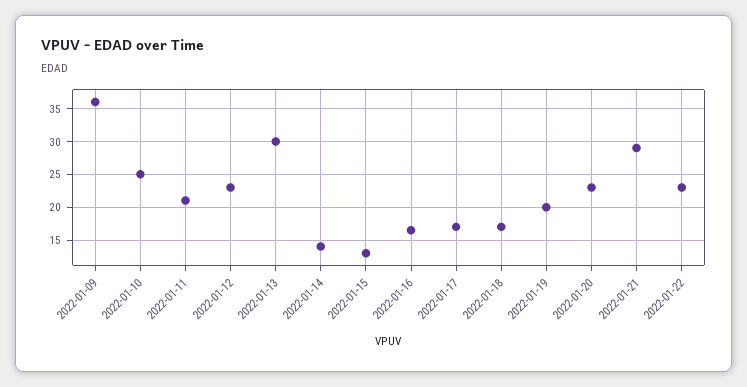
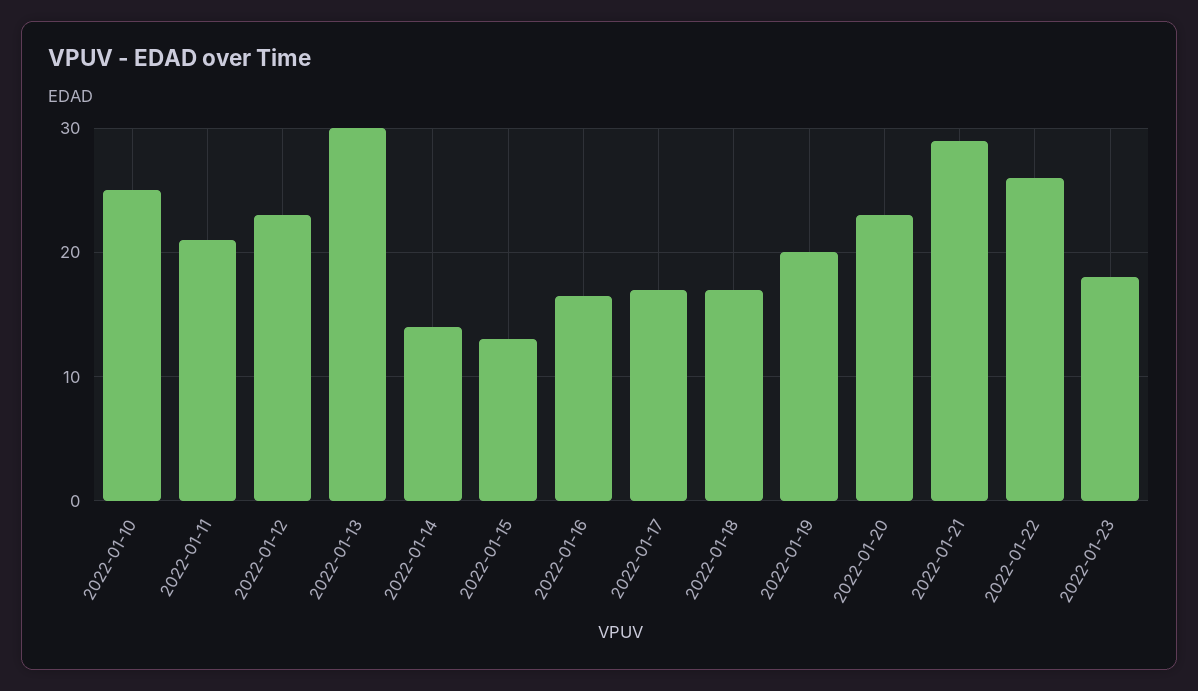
2022-01-09: 36 -> none
2022-01-22: 23 -> 26
2022-01-23: none -> 18

